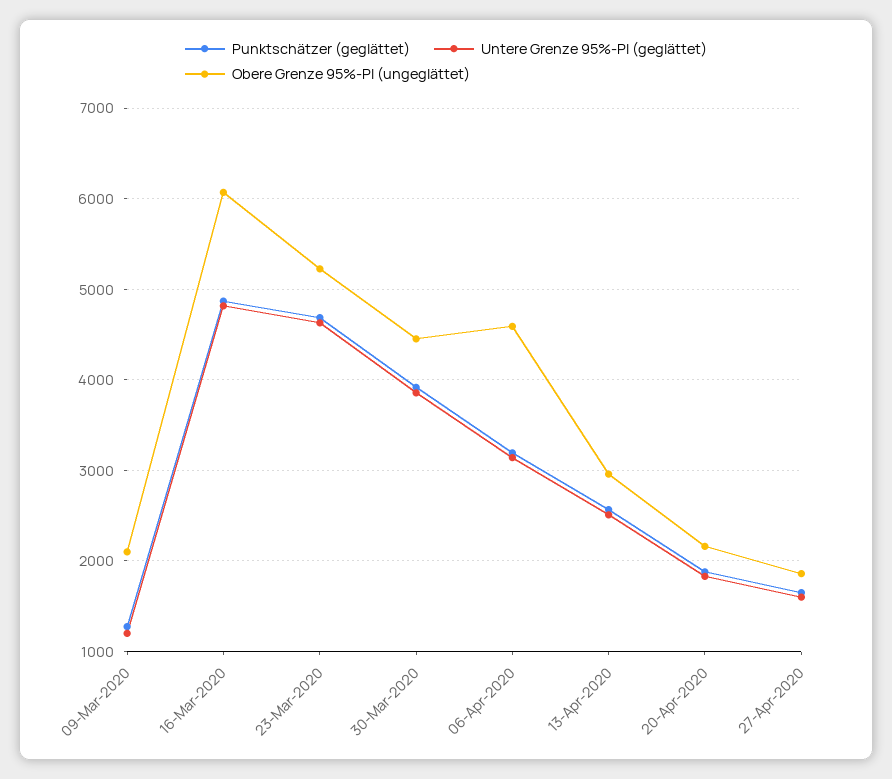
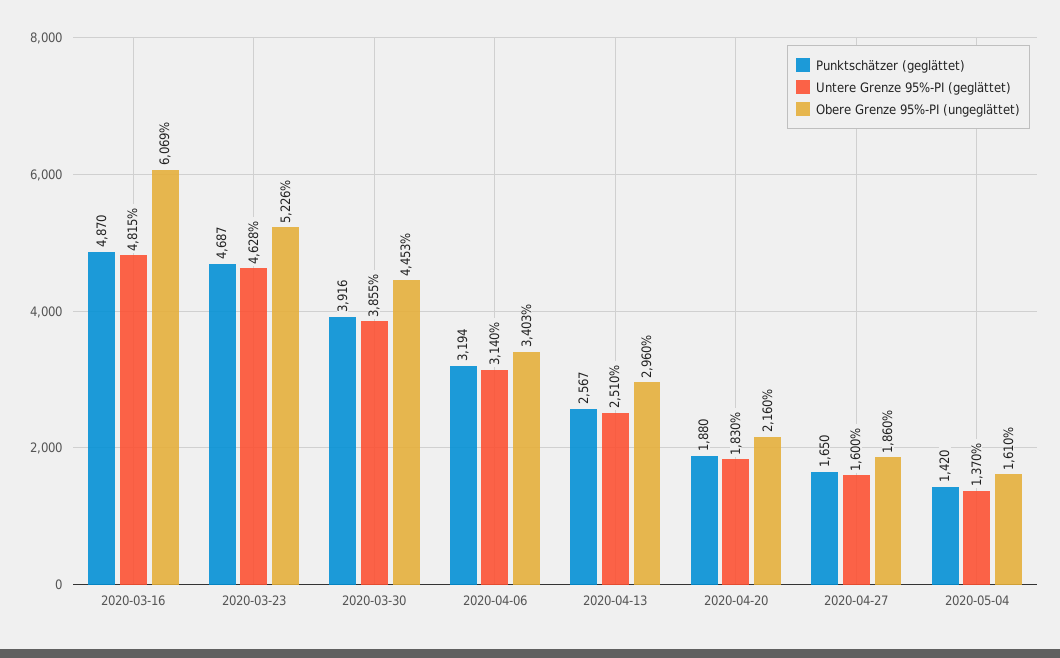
Punktschätzer (geglättet), 09-Mar-2020: 1300 -> none
Untere Grenze 95%-PI (geglättet), 09-Mar-2020: 1200 -> none
Obere Grenze 95%-PI (ungeglättet), 09-Mar-2020: 2100 -> none
Obere Grenze 95%-PI (ungeglättet), 06-Apr-2020: 4600 -> 3403
Punktschätzer (geglättet), 2020-05-04: none -> 1420
Untere Grenze 95%-PI (geglättet), 2020-05-04: none -> 1370
Obere Grenze 95%-PI (ungeglättet), 2020-05-04: none -> 1610

